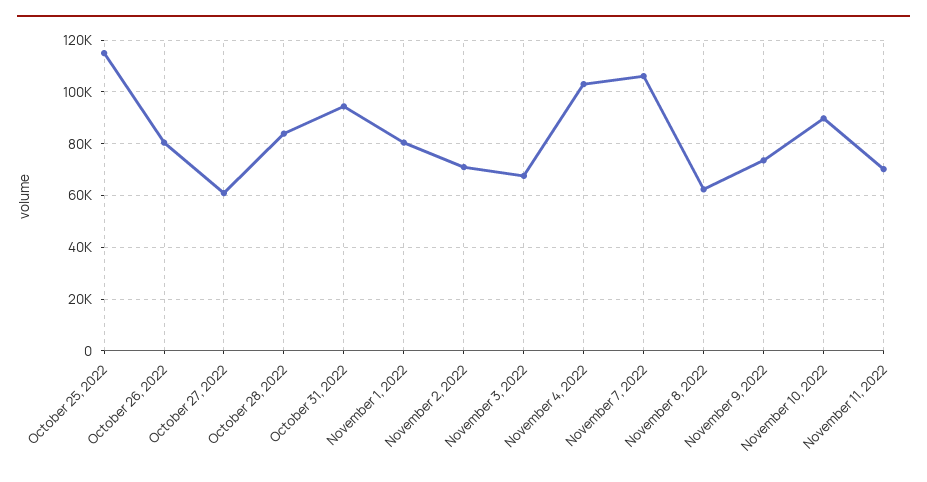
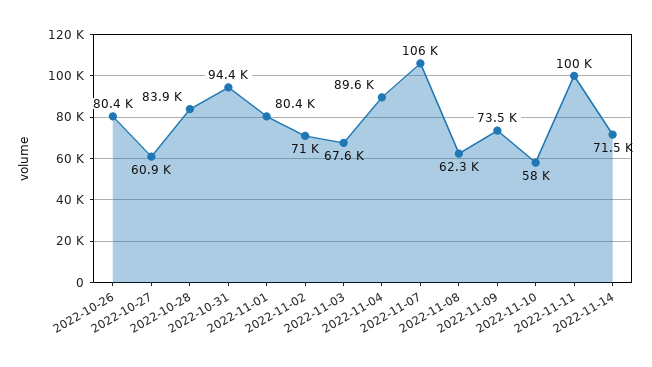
October 25, 2022: 115000 -> none
November 4, 2022: 102500 -> 89600
November 10, 2022: 90000 -> 58000
November 11, 2022: 70000 -> 100000
2022-11-14: none -> 71500

